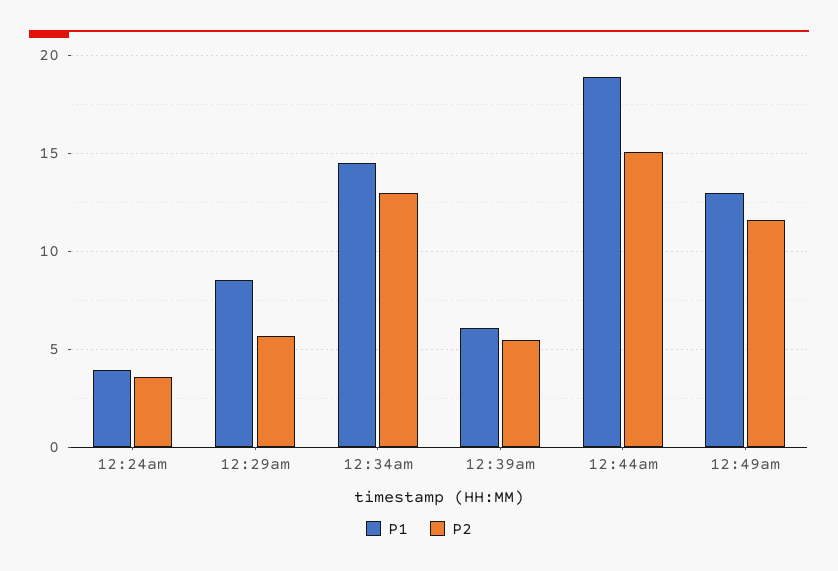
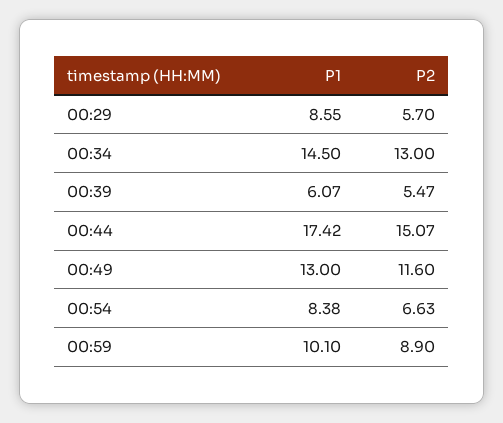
P1, 12:24am: 4 -> none
P2, 12:24am: 3.5 -> none
P1, 12:44am: 19 -> 17.42
P1, 00:54: none -> 8.38
P2, 00:54: none -> 6.63
P1, 00:59: none -> 10.1
P2, 00:59: none -> 8.9

